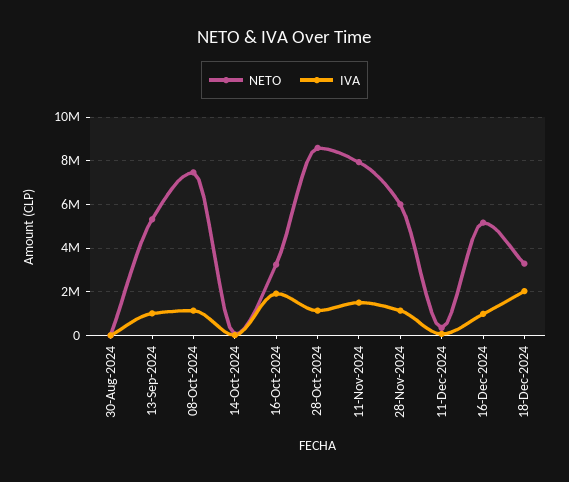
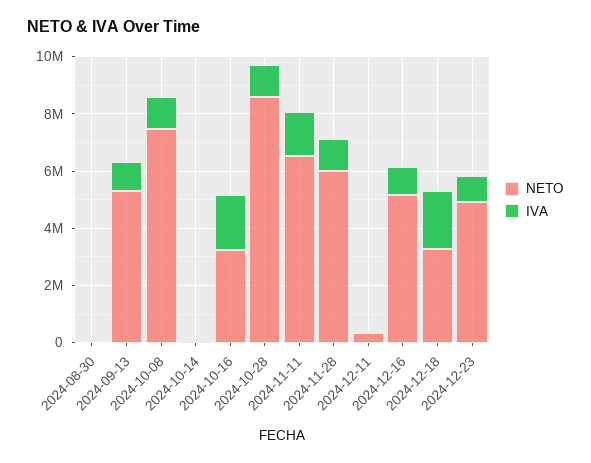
NETO, 11-Nov-2024: 8000000 -> 6500000
NETO, 2024-12-23: none -> 5000000
IVA, 2024-12-23: none -> 1000000

